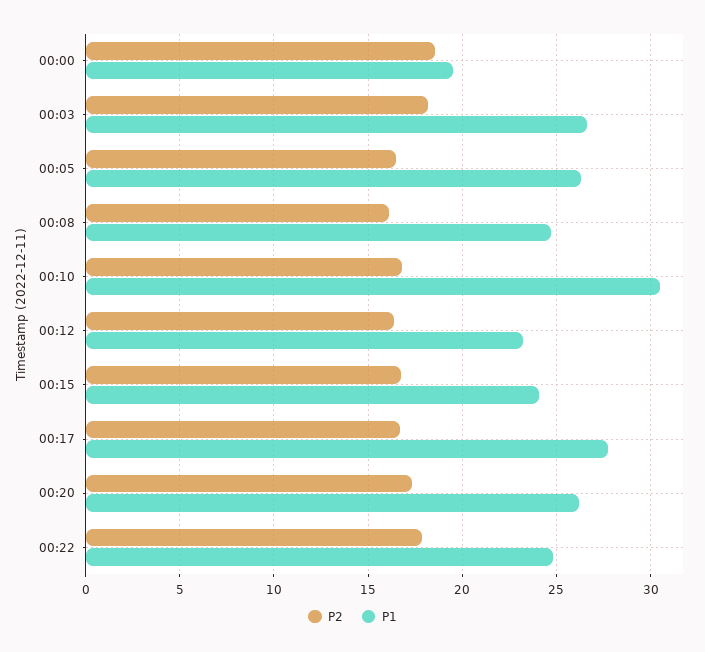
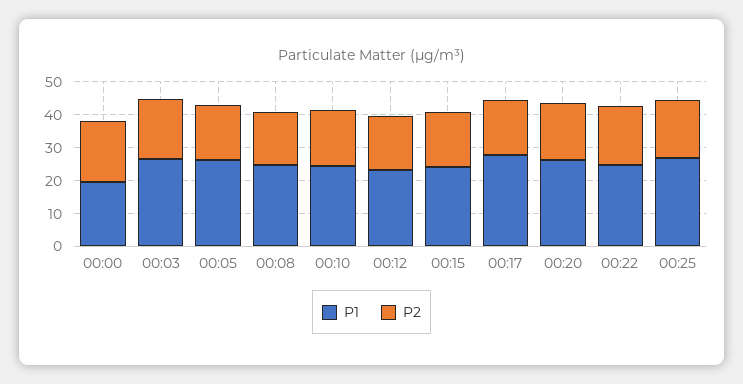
P1, 00:10: 30.5 -> 25
P1, 00:25: none -> 27.5
P2, 00:25: none -> 17.5

